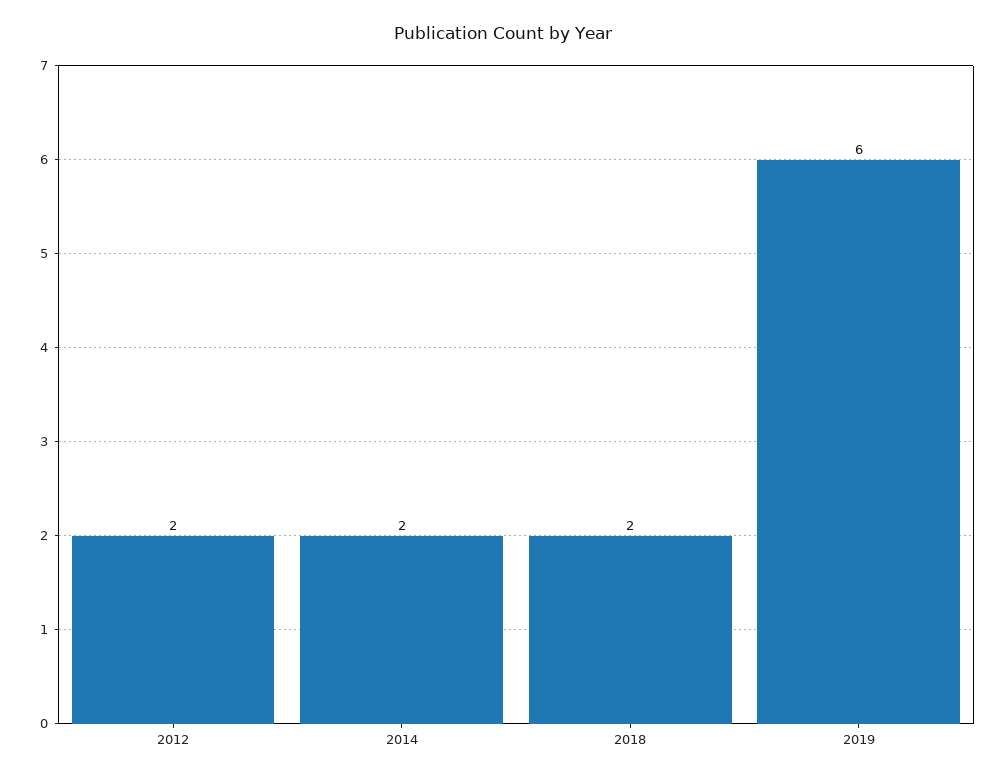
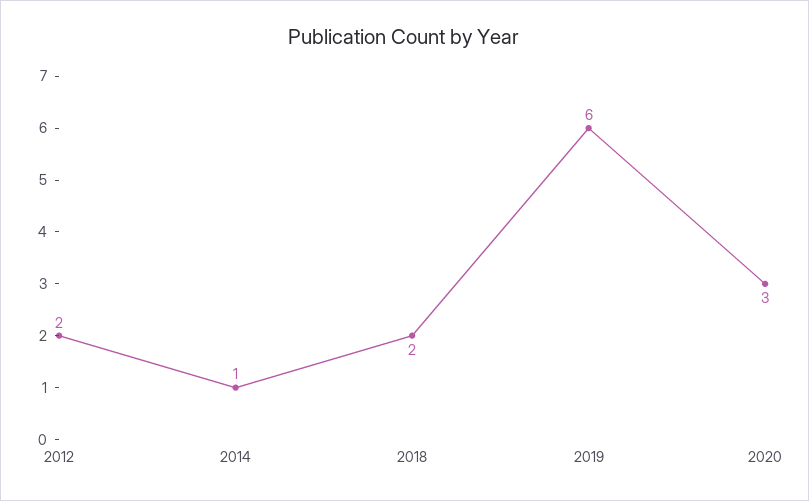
2014: 2 -> 1
2020: none -> 3

